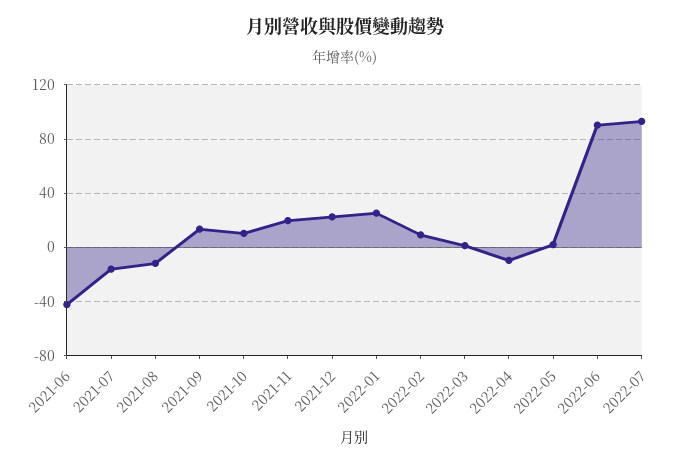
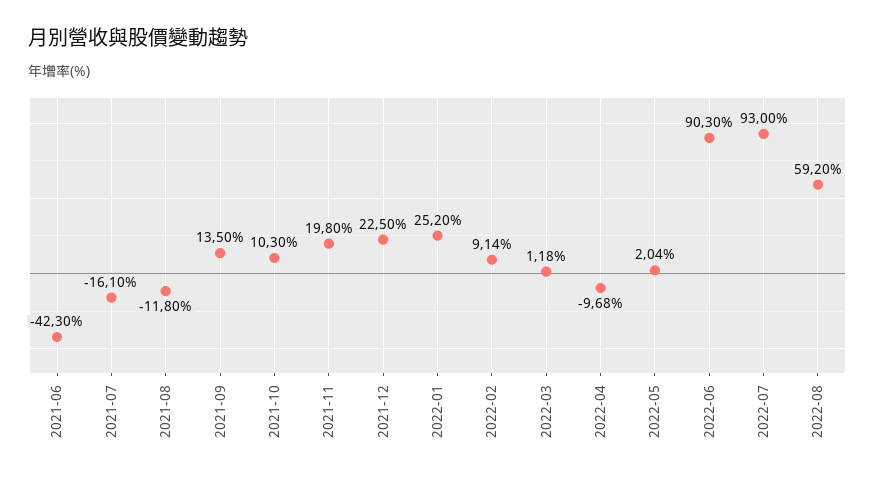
2022-08: none -> 59.2

